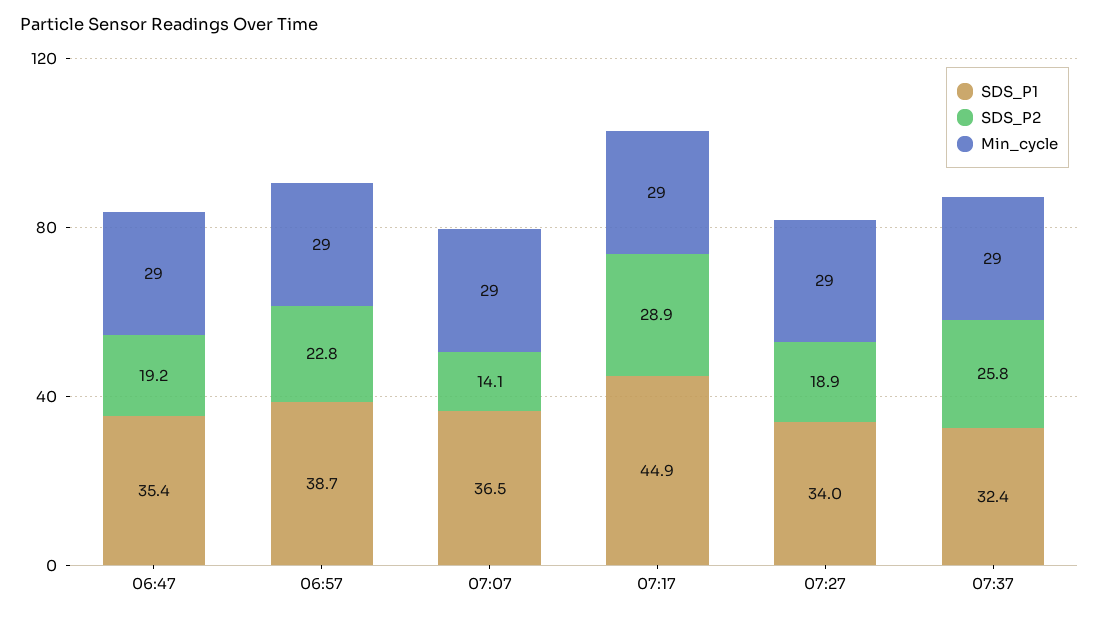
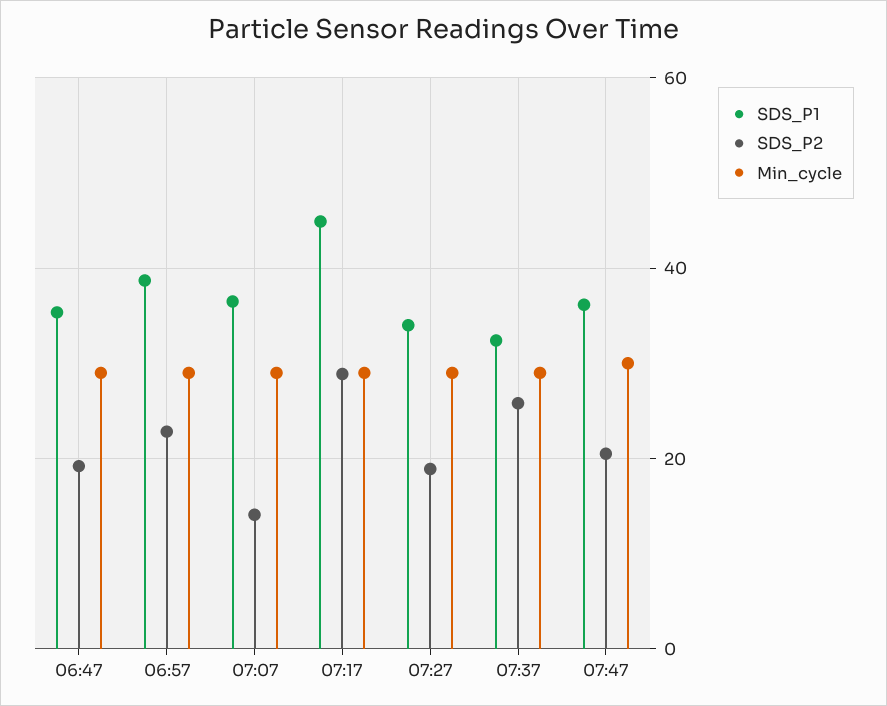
SDS_P1, 07:47: none -> 36
SDS_P2, 07:47: none -> 20
Min_cycle, 07:47: none -> 30

